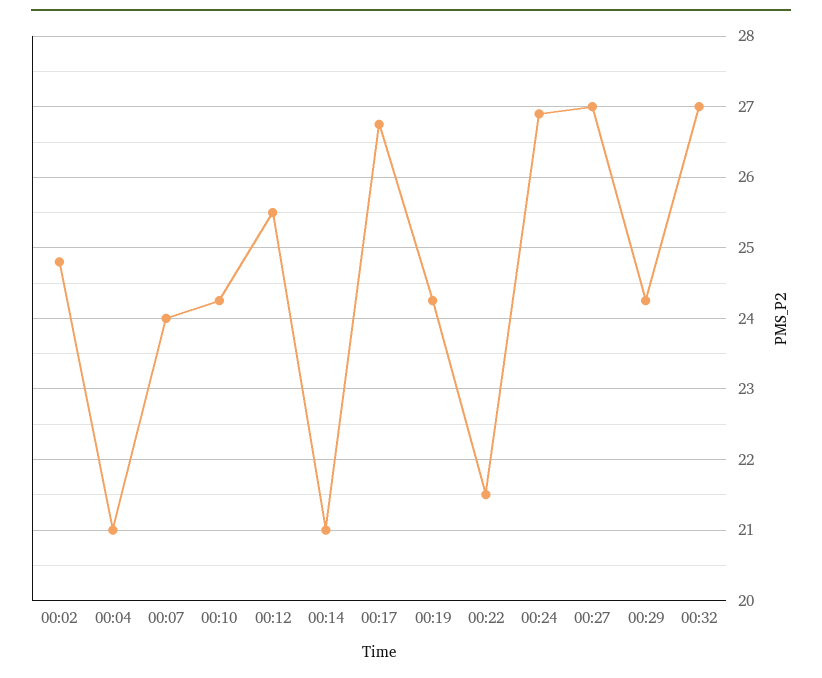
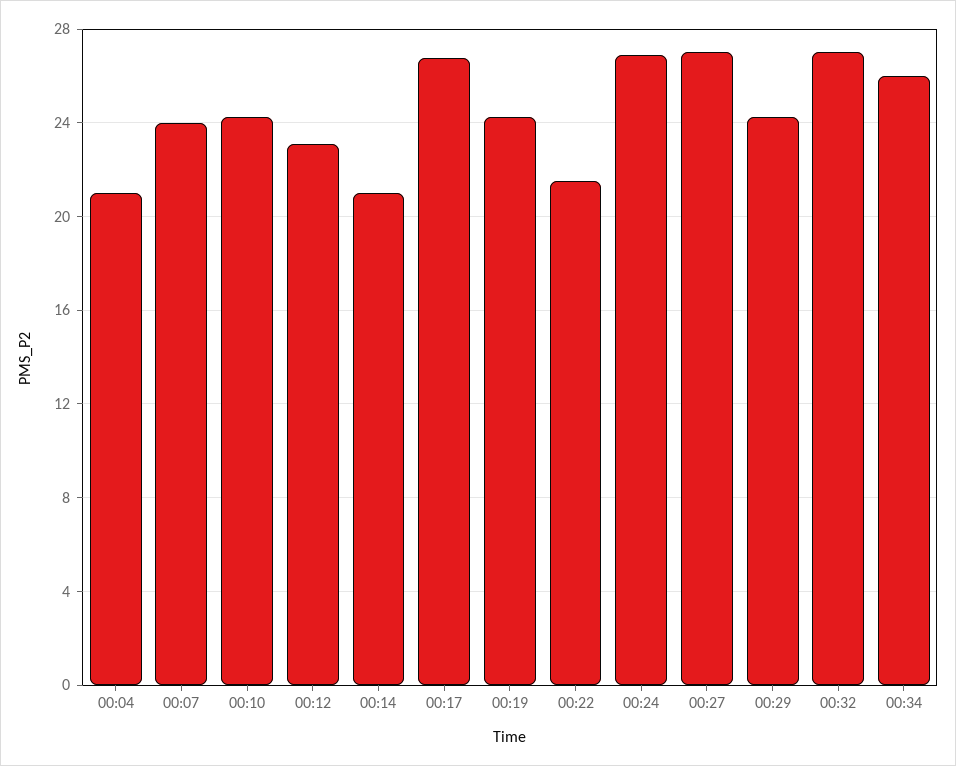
00:02: 24.8 -> none
00:12: 25.5 -> 23
00:34: none -> 26

